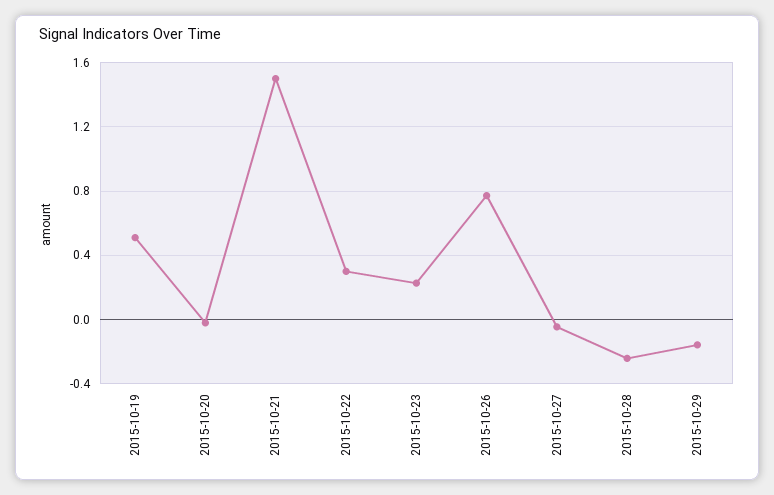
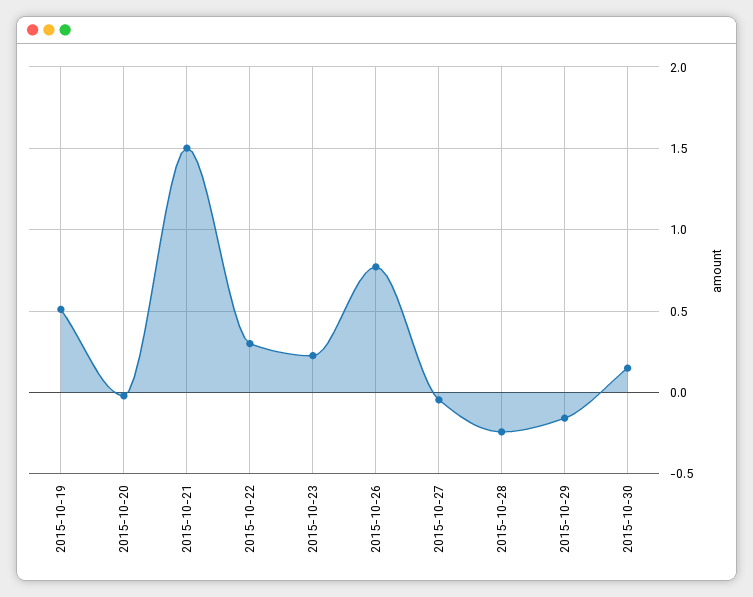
2015-10-30: none -> 0.15

